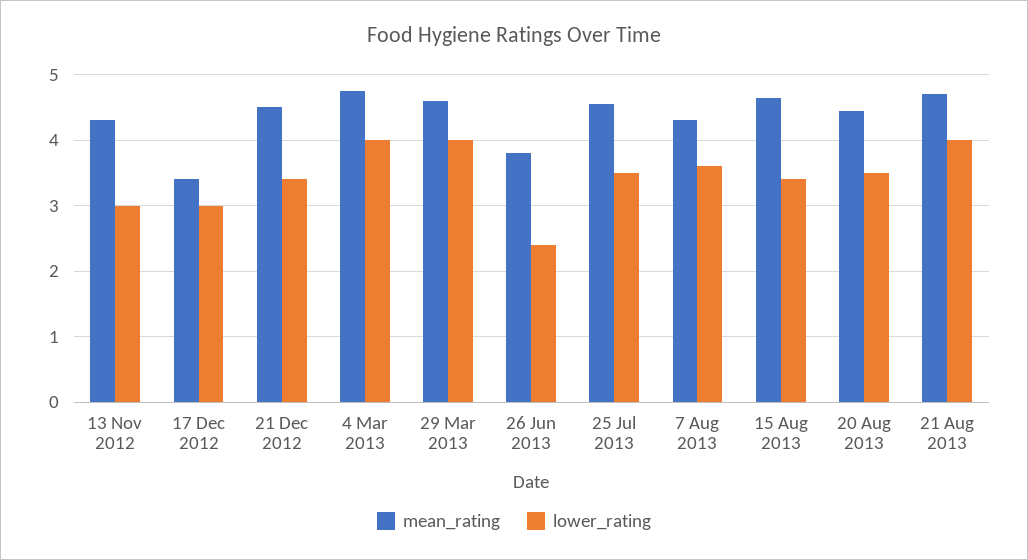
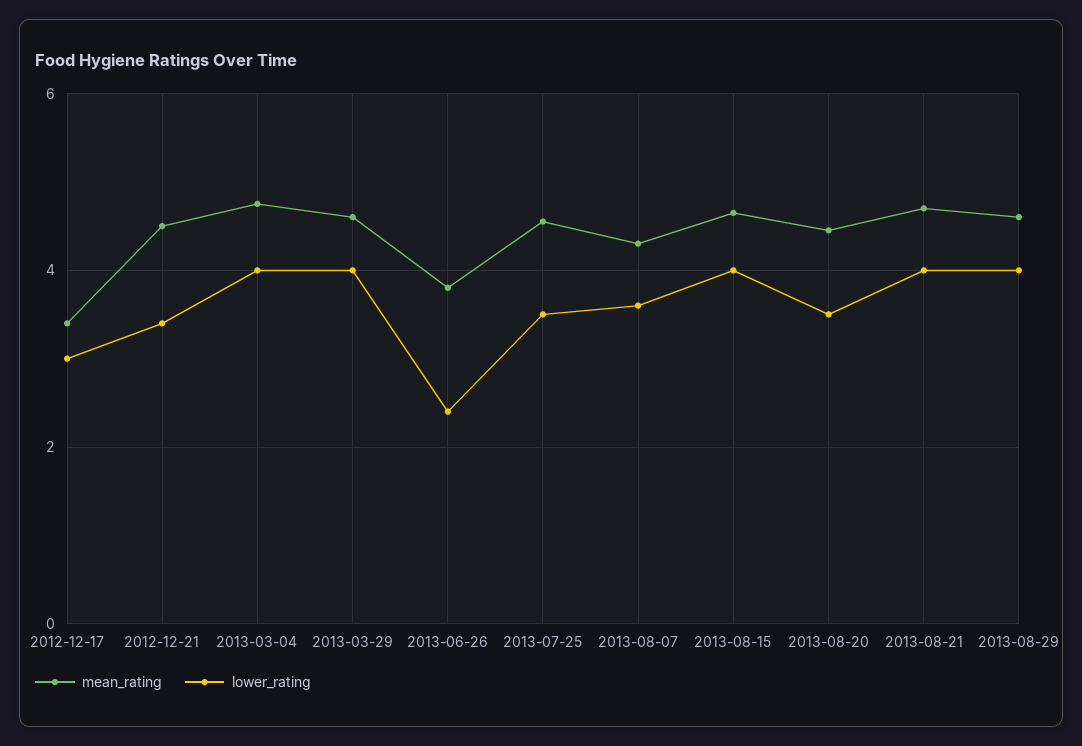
mean_rating, 13 Nov 2012: 4.3 -> none
lower_rating, 13 Nov 2012: 3 -> none
lower_rating, 15 Aug 2013: 3.4 -> 4
mean_rating, 2013-08-29: none -> 4.6
lower_rating, 2013-08-29: none -> 4

